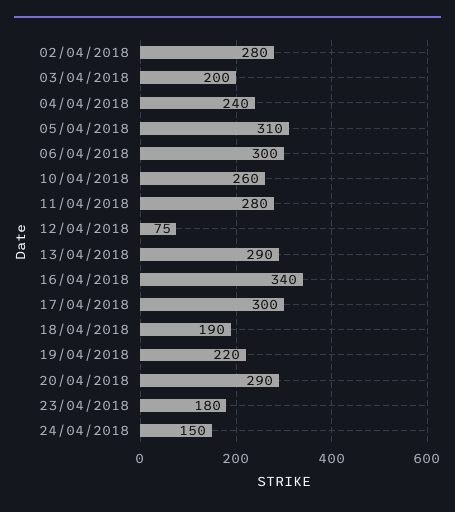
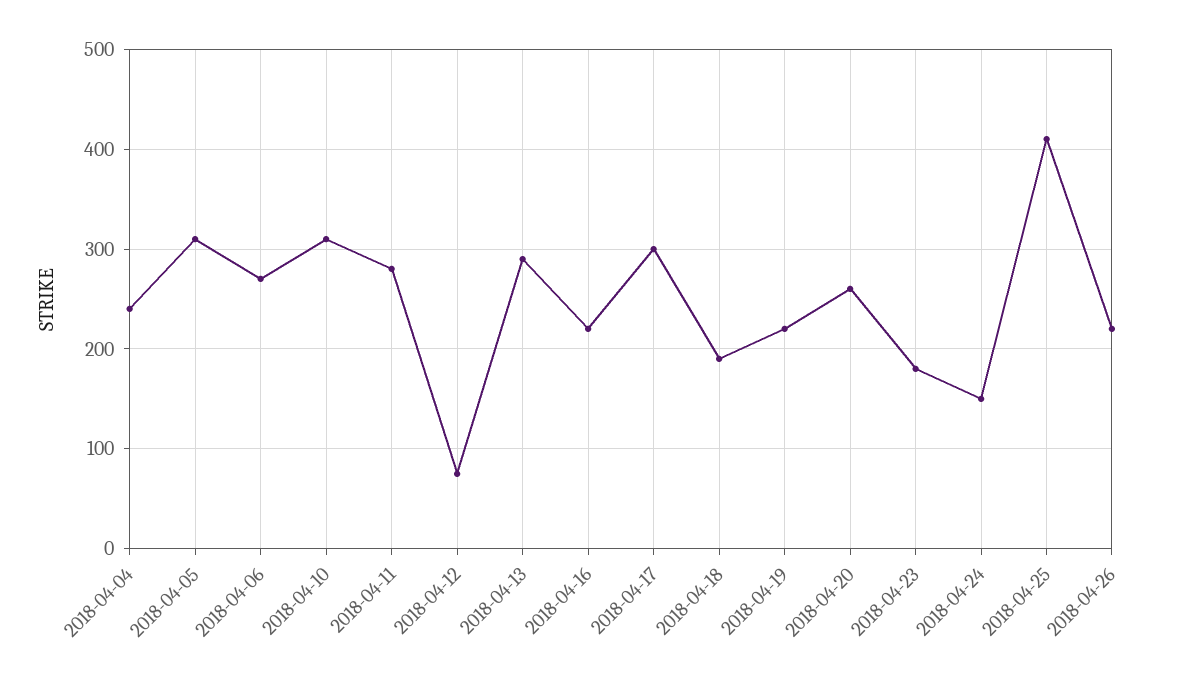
02/04/2018: 280 -> none
03/04/2018: 200 -> none
06/04/2018: 300 -> 270
10/04/2018: 260 -> 310
16/04/2018: 340 -> 220
20/04/2018: 290 -> 260
2018-04-25: none -> 410
2018-04-26: none -> 220

